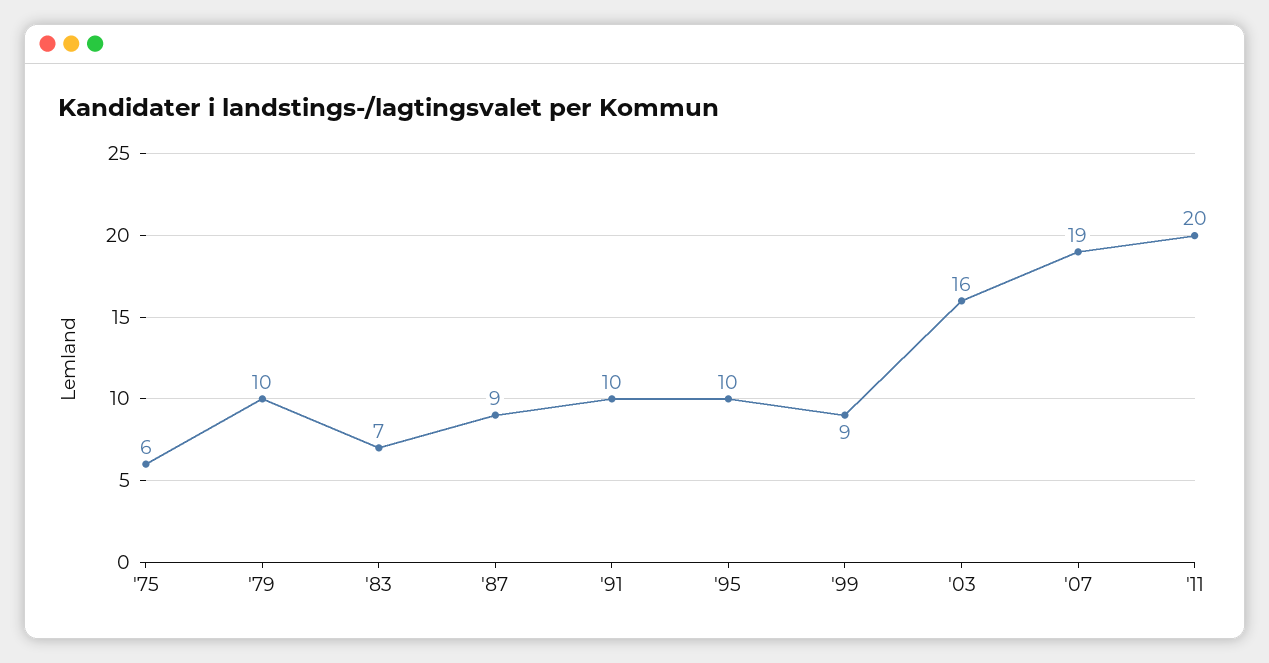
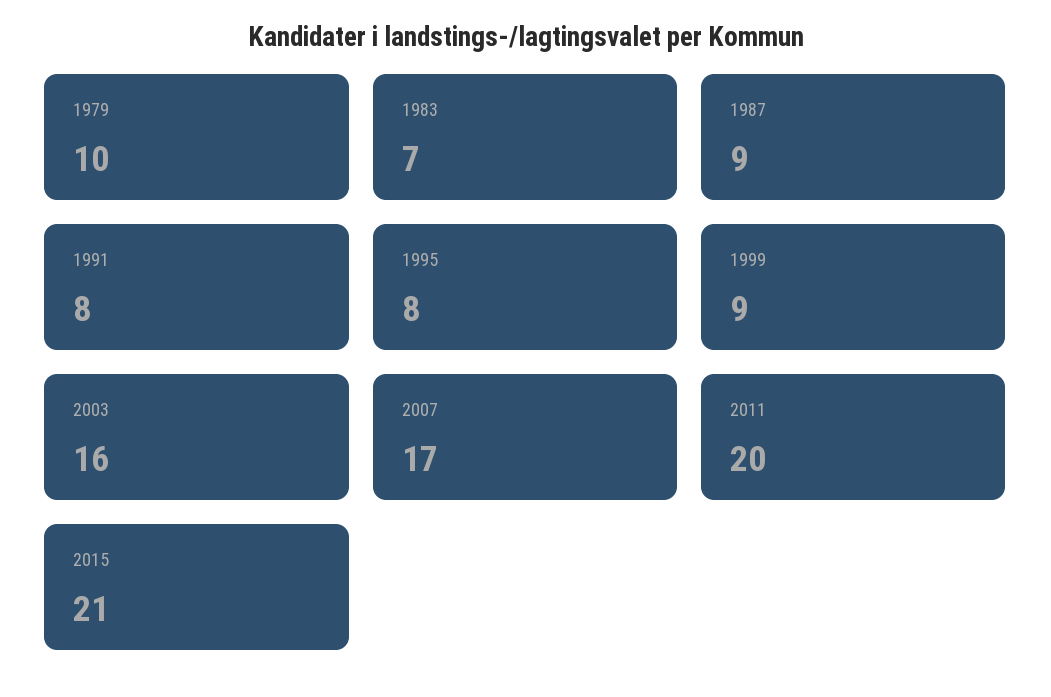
'75: 6 -> none
'91: 10 -> 8
'95: 10 -> 8
'07: 19 -> 17
2015: none -> 21

